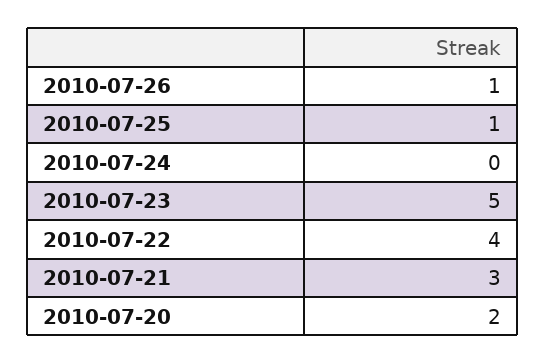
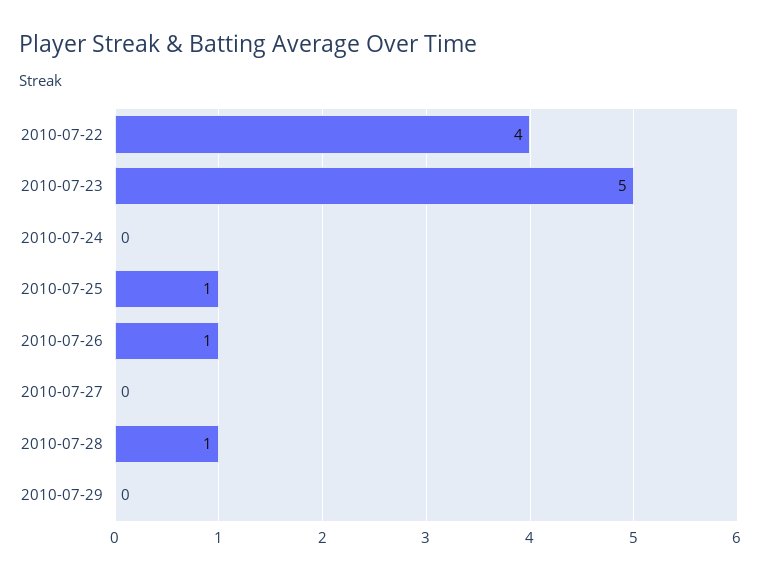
2010-07-21: 3 -> none
2010-07-20: 2 -> none
2010-07-27: none -> 0
2010-07-28: none -> 1
2010-07-29: none -> 0

